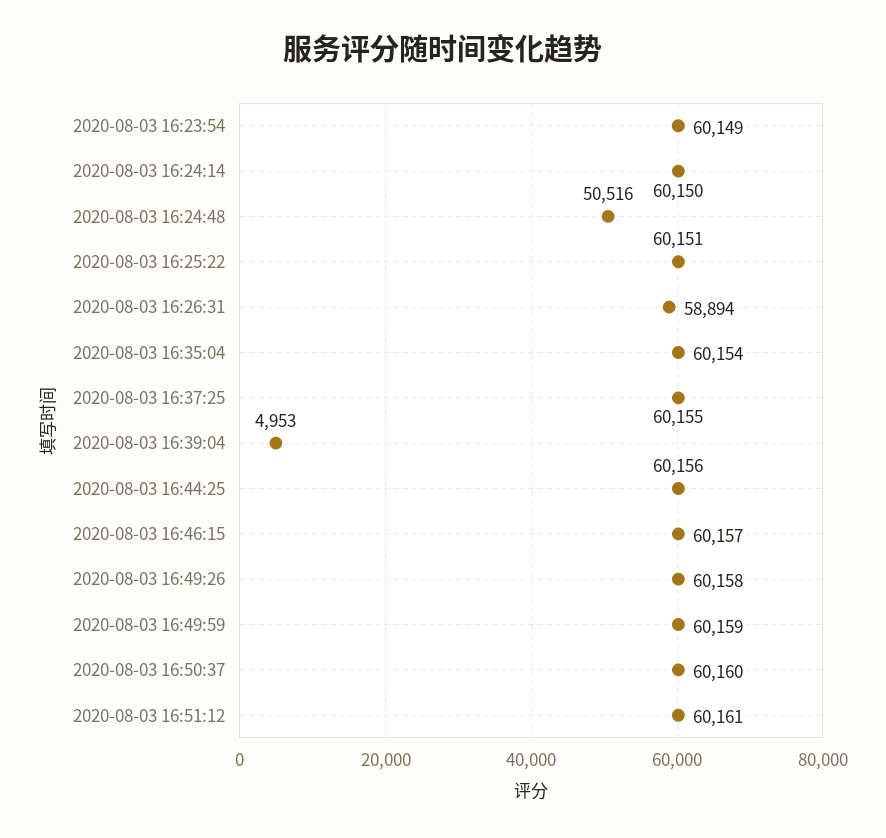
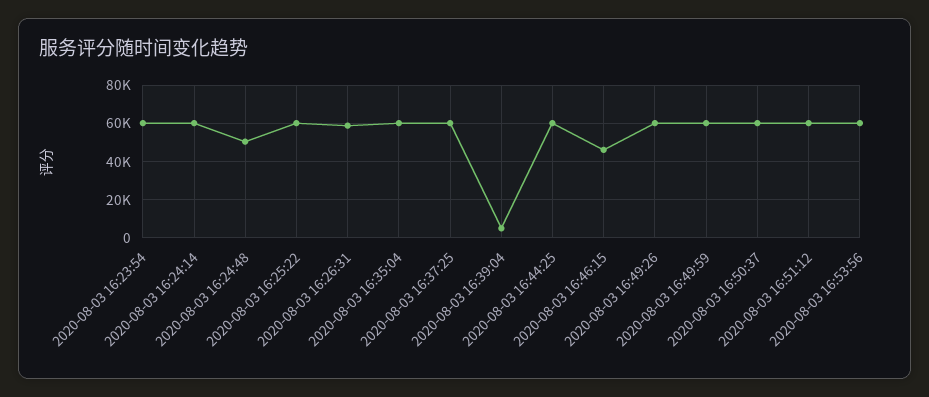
2020-08-03 16:46:15: 60157 -> 45000
2020-08-03 16:53:56: none -> 60000

